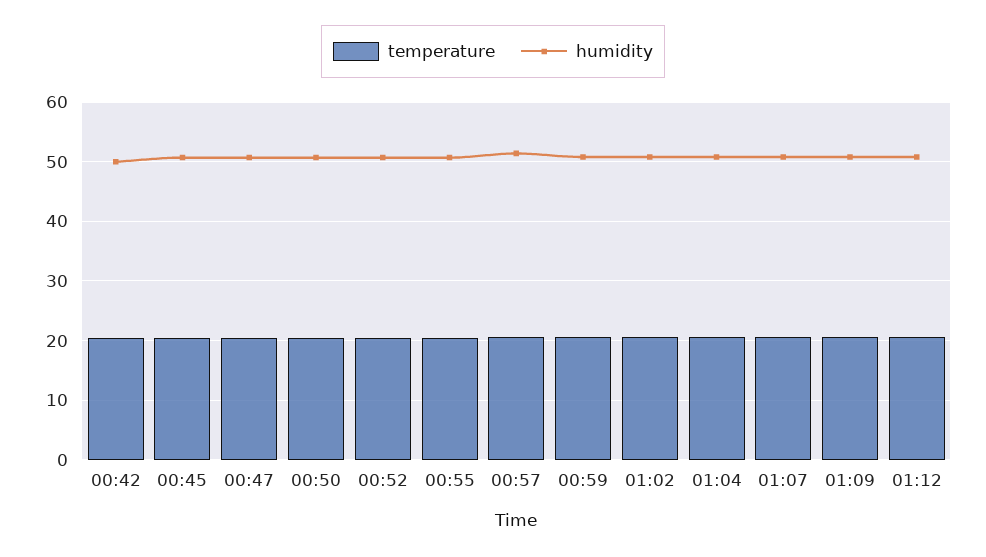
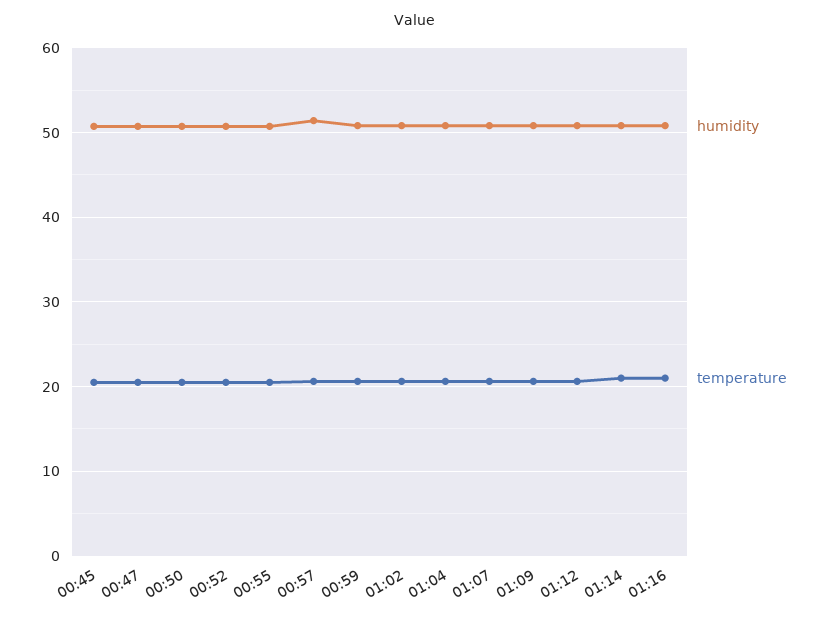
temperature, 00:42: 20 -> none
humidity, 00:42: 50 -> none
humidity, 01:14: none -> 51
temperature, 01:14: none -> 21
humidity, 01:16: none -> 51
temperature, 01:16: none -> 21

